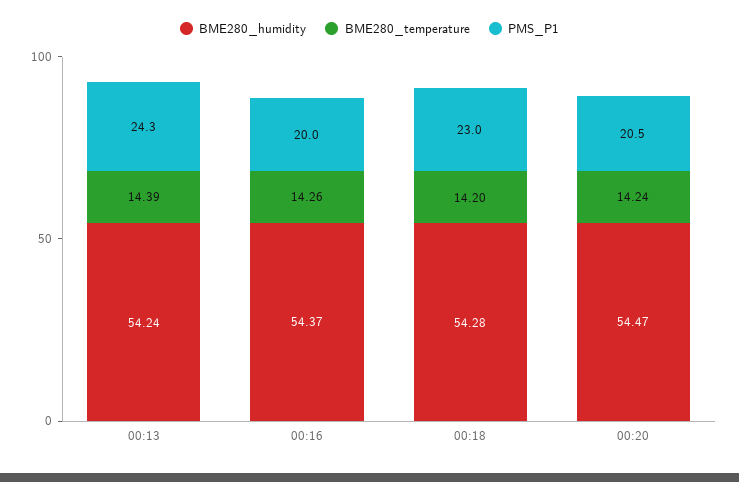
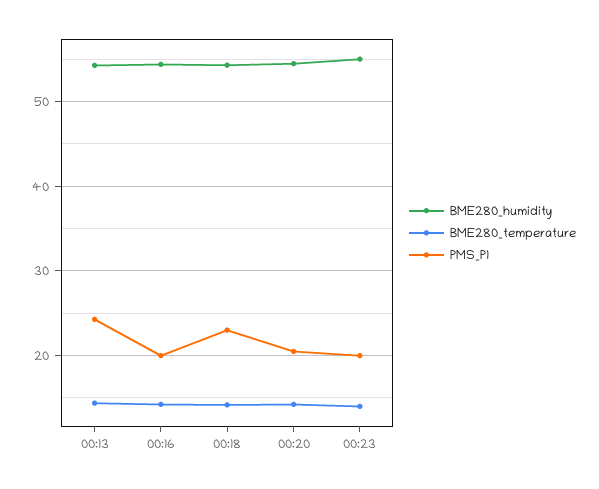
BME280_humidity, 00:23: none -> 55
BME280_temperature, 00:23: none -> 14
PMS_P1, 00:23: none -> 20

